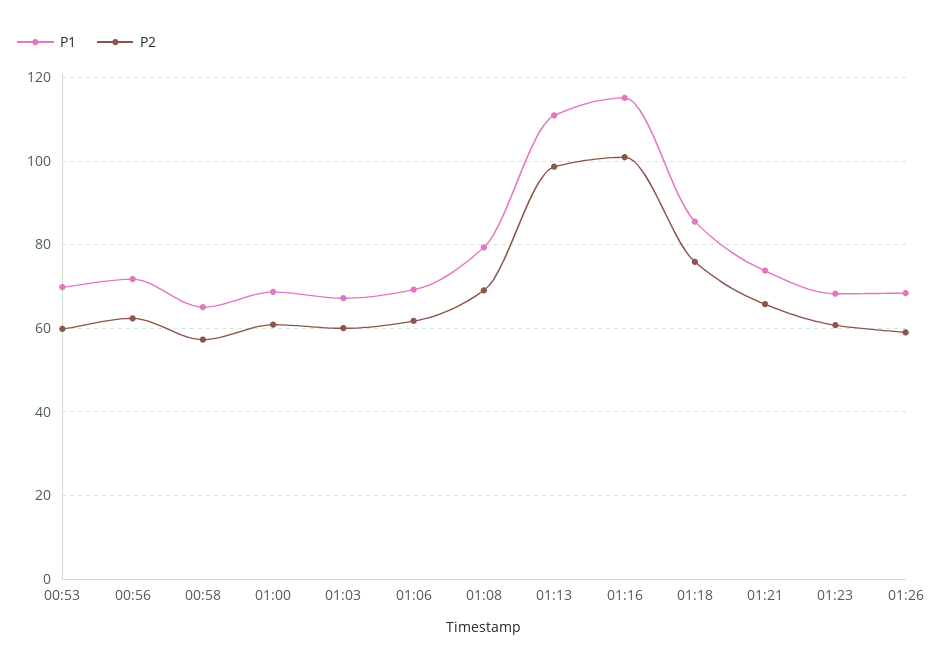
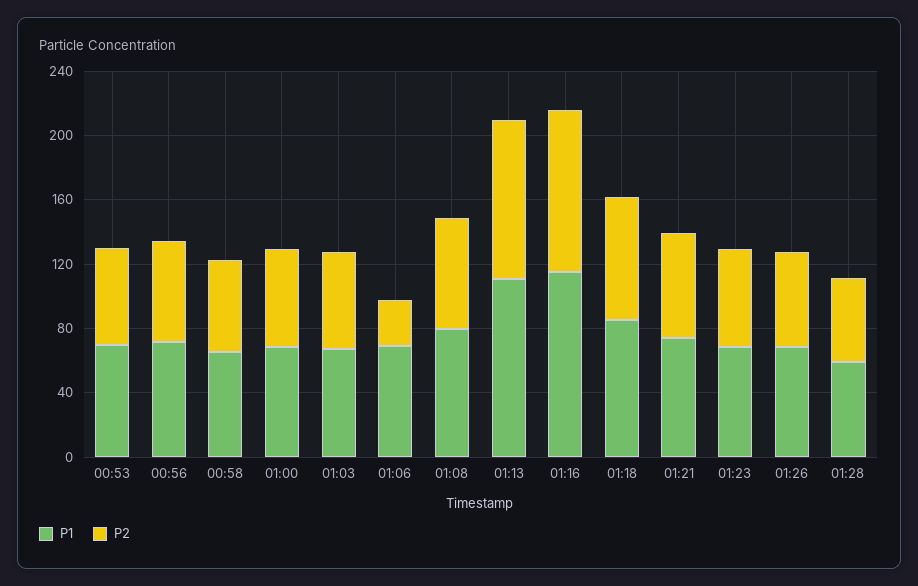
P2, 01:06: 62 -> 30
P1, 01:28: none -> 60
P2, 01:28: none -> 50

